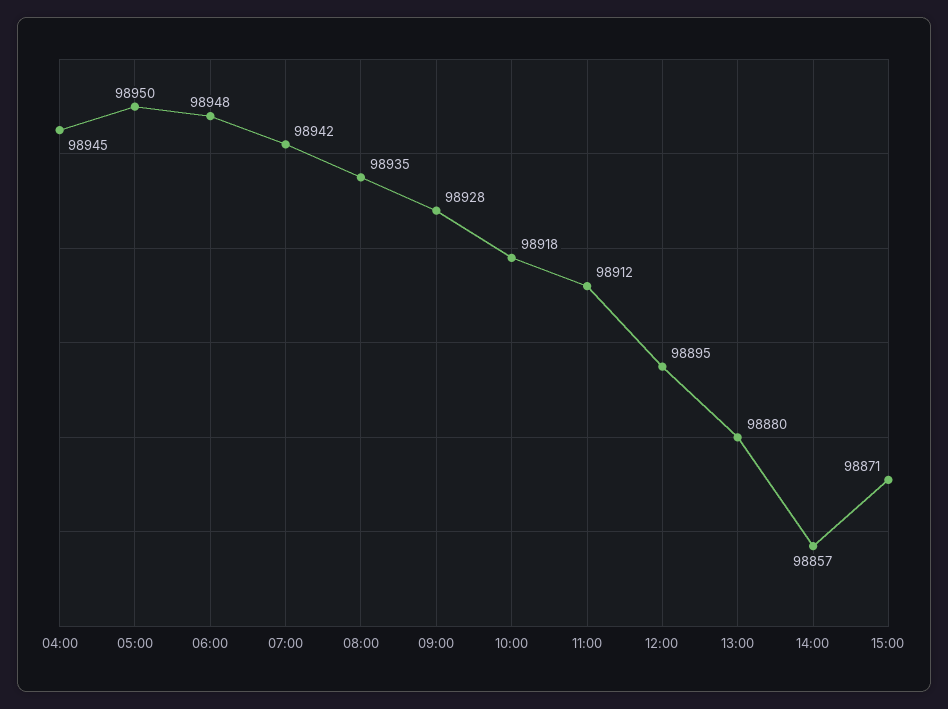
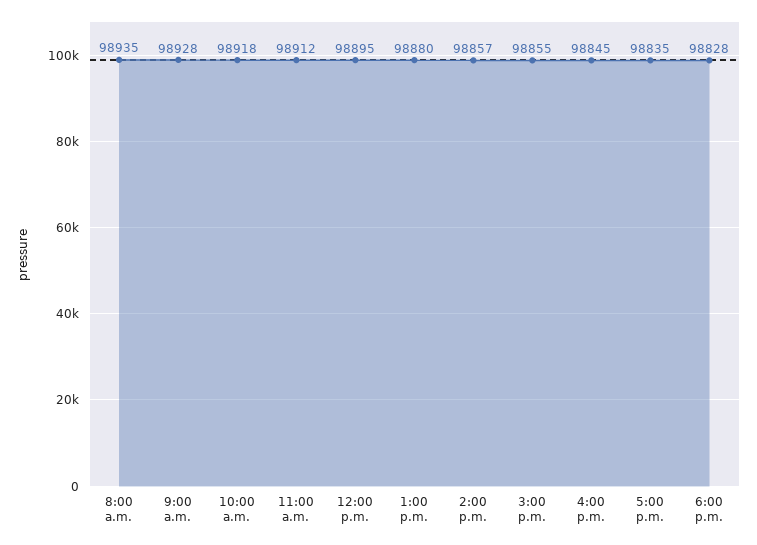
04:00: 98945 -> none
05:00: 98950 -> none
06:00: 98948 -> none
07:00: 98942 -> none
15:00: 98871 -> 98855
4:00 p.m.: none -> 98845
5:00 p.m.: none -> 98835
6:00 p.m.: none -> 98828

